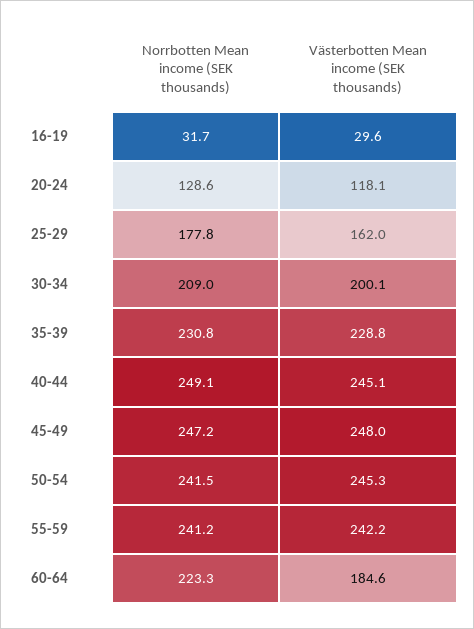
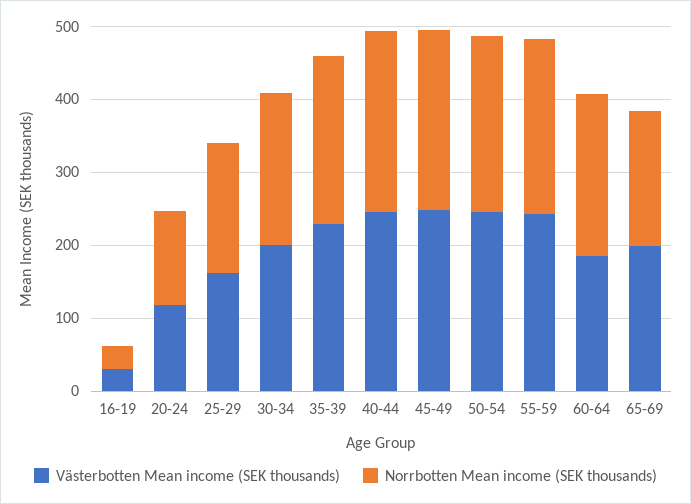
Västerbotten Mean income (SEK thousands), 65-69: none -> 200
Norrbotten Mean income (SEK thousands), 65-69: none -> 180

